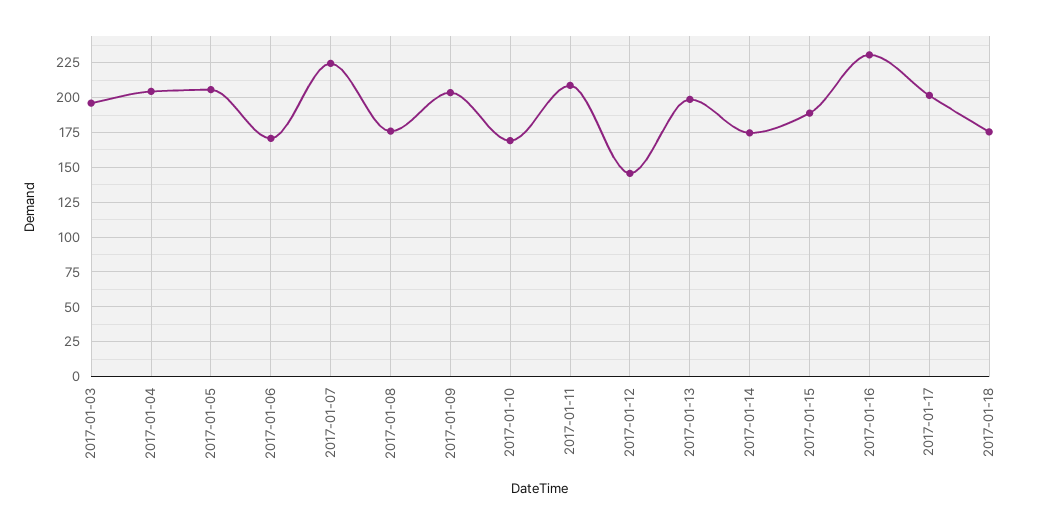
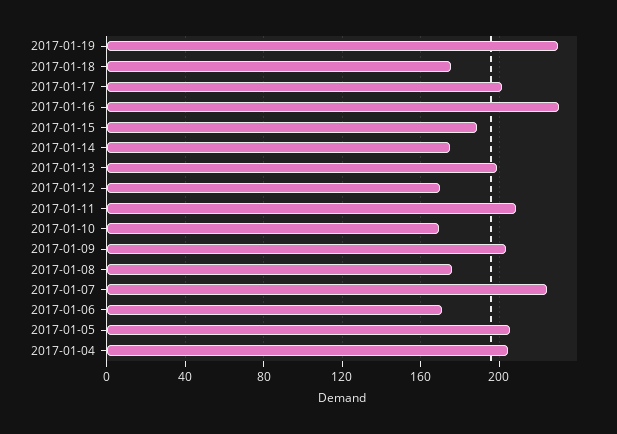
2017-01-03: 195 -> none
2017-01-12: 145 -> 170
2017-01-19: none -> 230

